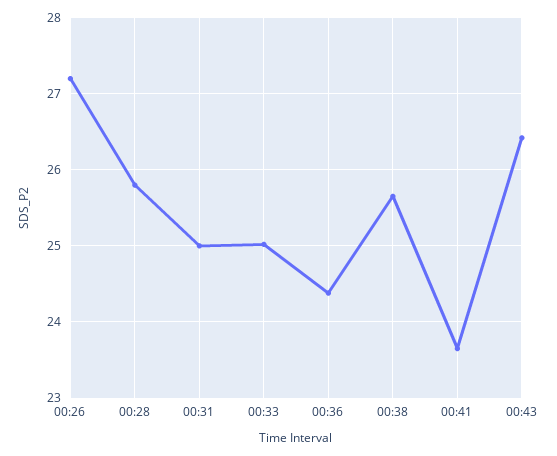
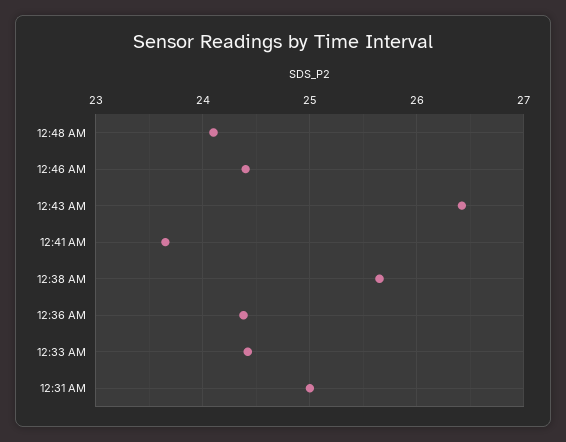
00:26: 27.2 -> none
00:28: 25.8 -> none
00:33: 25 -> 24.4
12:48 AM: none -> 24.1
12:46 AM: none -> 24.4

